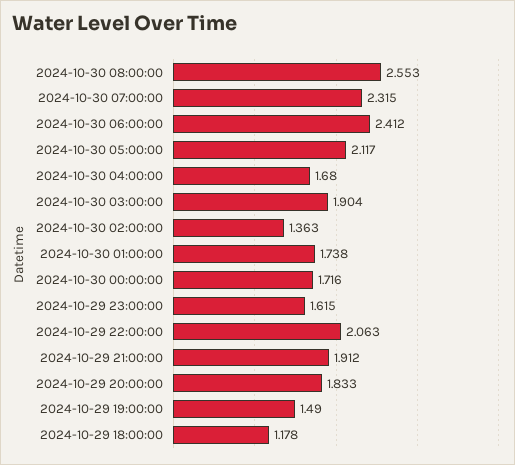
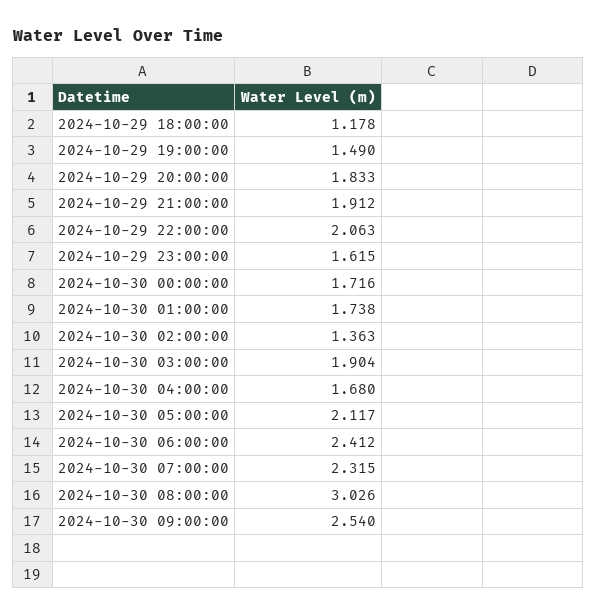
2024-10-30 08:00:00: 2.553 -> 3.026
2024-10-30 09:00:00: none -> 2.54

